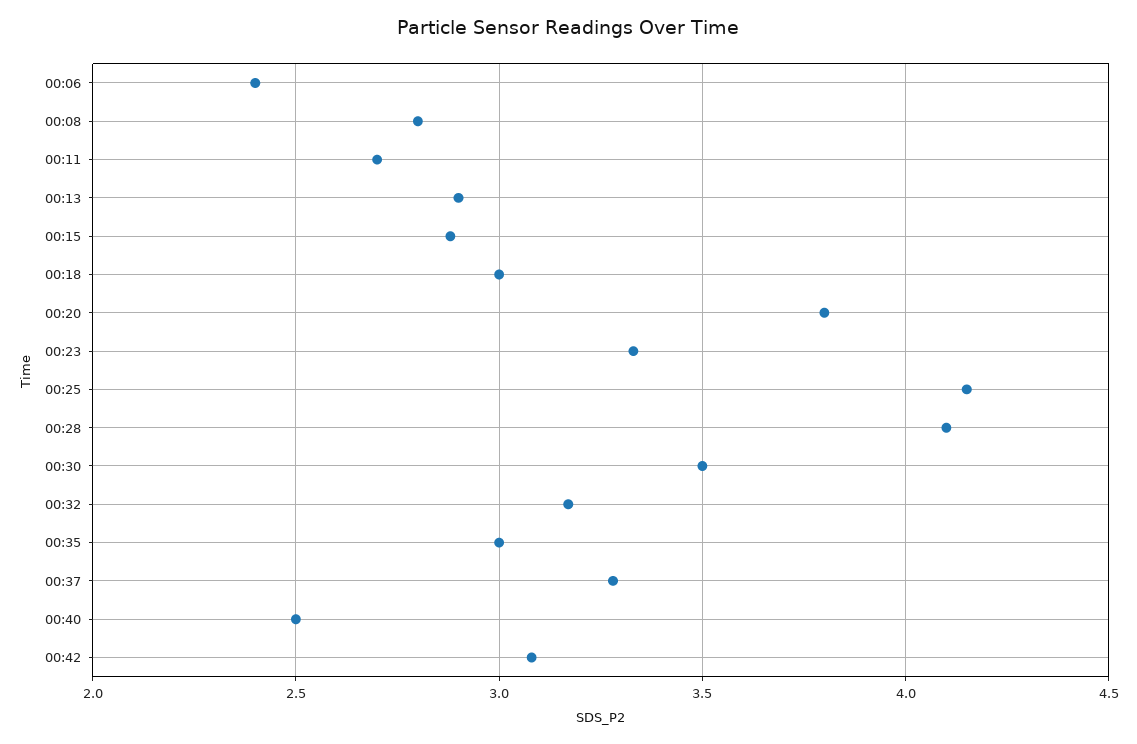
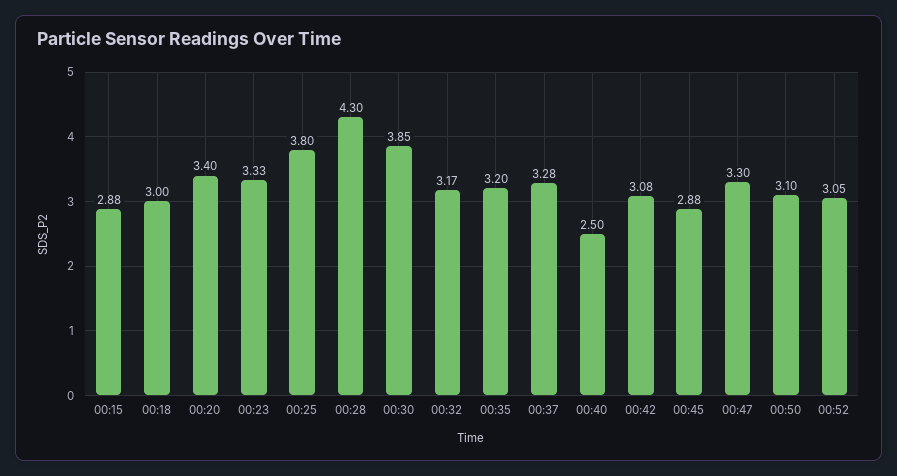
00:06: 2.4 -> none
00:08: 2.8 -> none
00:11: 2.7 -> none
00:13: 2.9 -> none
00:20: 3.8 -> 3.4
00:25: 4.15 -> 3.8
00:28: 4.1 -> 4.3
00:30: 3.5 -> 3.85
00:35: 3 -> 3.2
00:45: none -> 2.88
00:47: none -> 3.3
00:50: none -> 3.1
00:52: none -> 3.05

